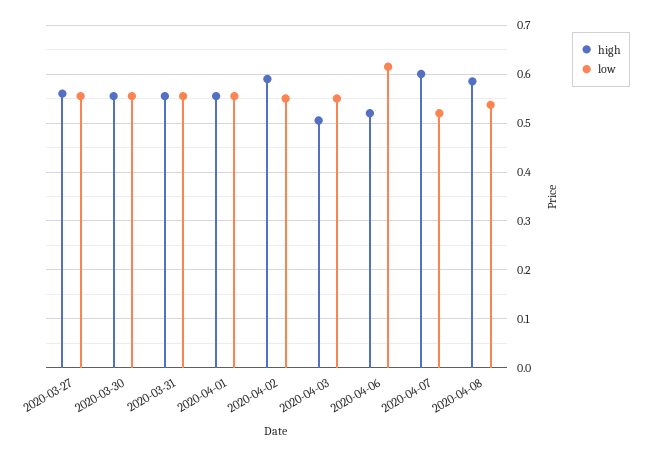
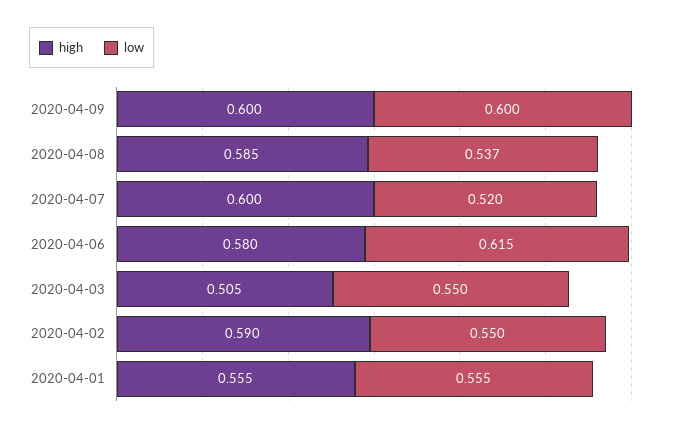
high, 2020-03-27: 0.56 -> none
low, 2020-03-27: 0.56 -> none
high, 2020-03-30: 0.56 -> none
low, 2020-03-30: 0.56 -> none
high, 2020-03-31: 0.56 -> none
low, 2020-03-31: 0.56 -> none
high, 2020-04-06: 0.52 -> 0.58
high, 2020-04-09: none -> 0.6
low, 2020-04-09: none -> 0.6

